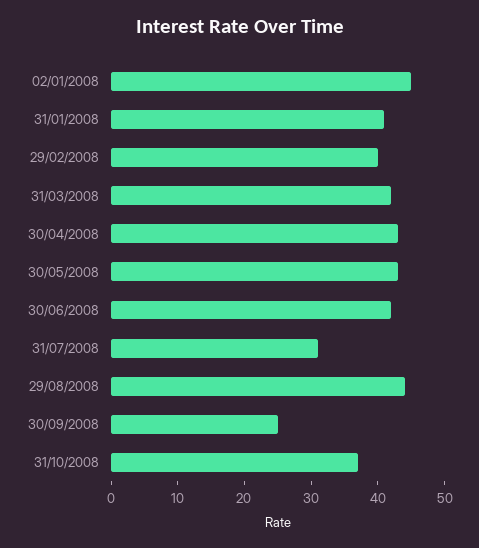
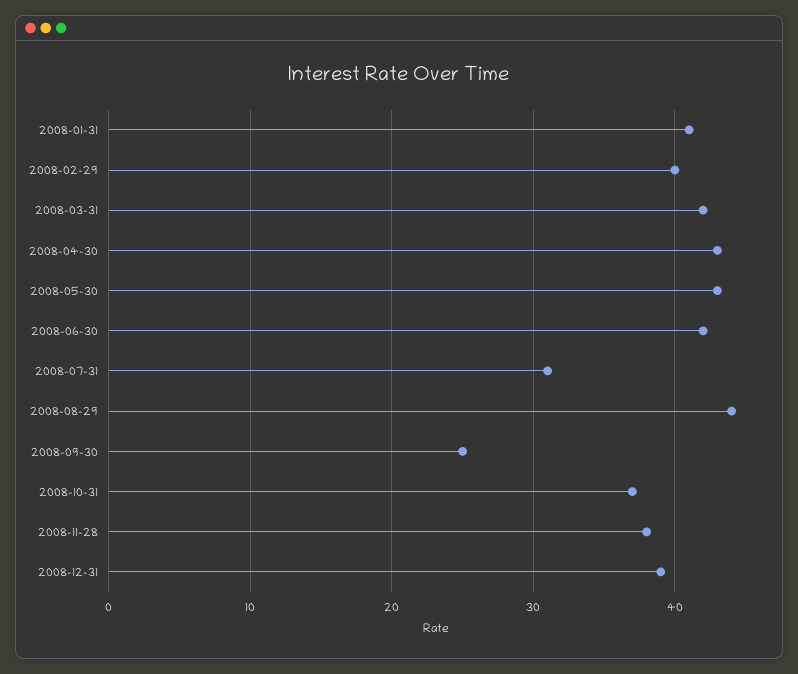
02/01/2008: 45 -> none
2008-11-28: none -> 38
2008-12-31: none -> 39

